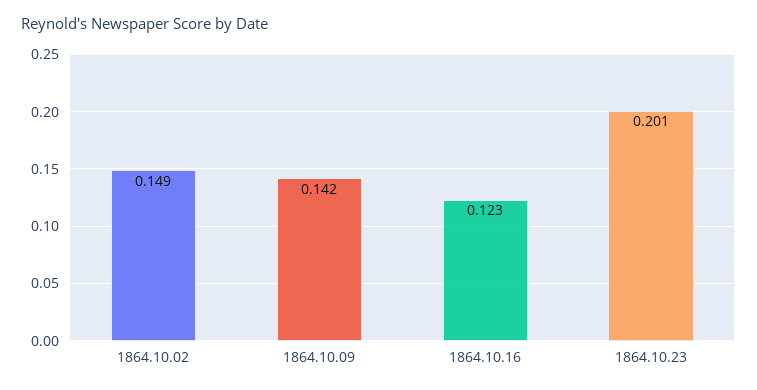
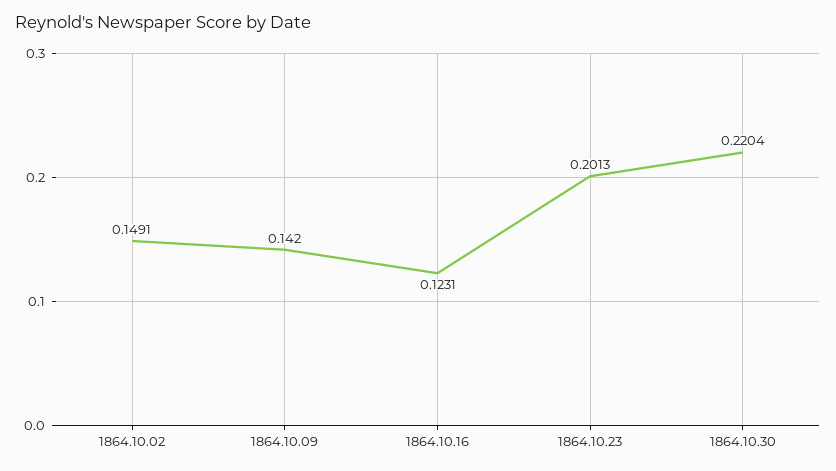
1864.10.30: none -> 0.2204

